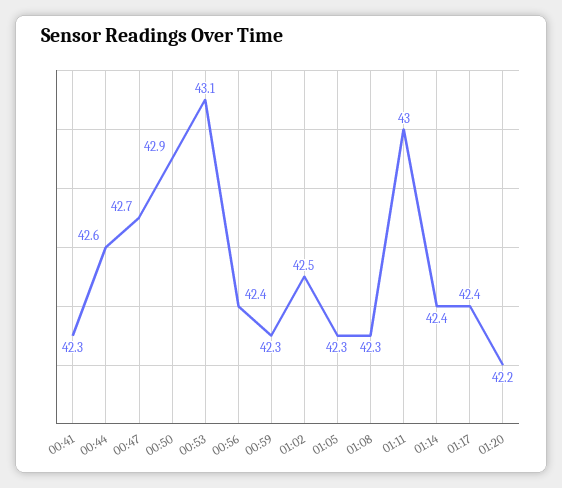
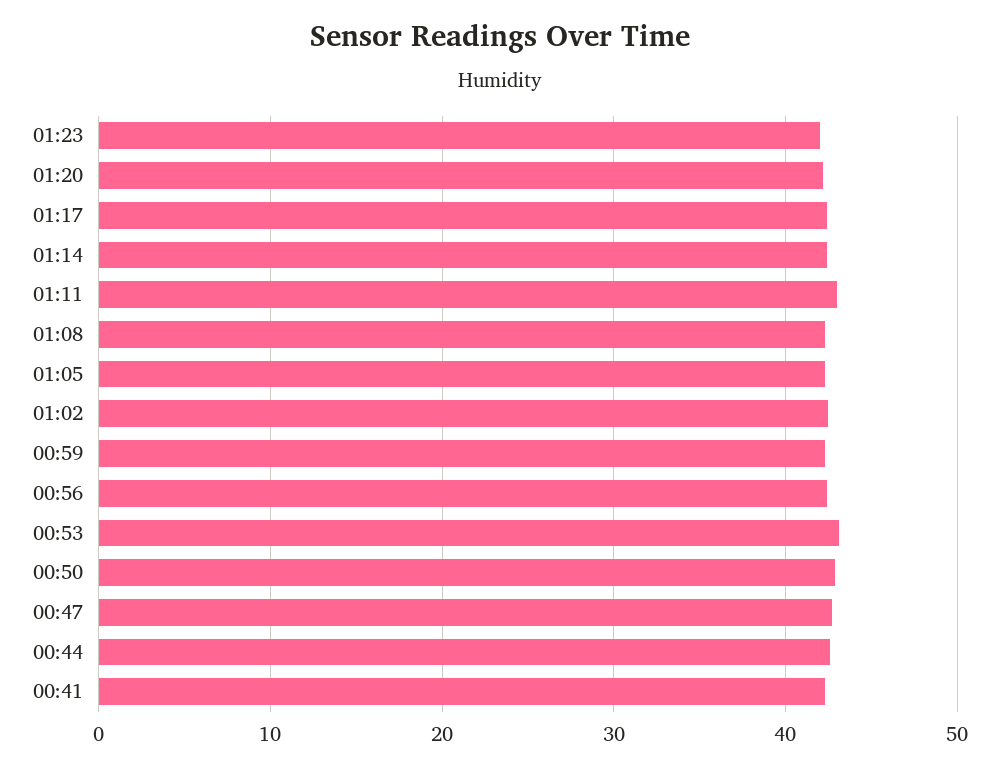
01:23: none -> 42

